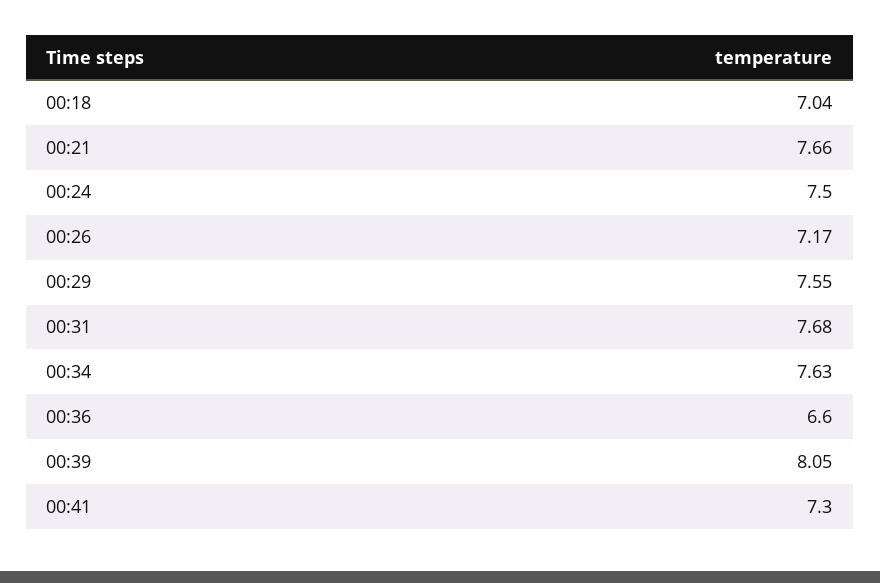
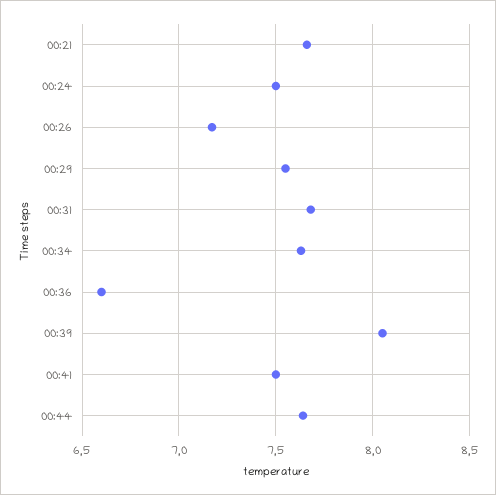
00:18: 7.04 -> none
00:41: 7.3 -> 7.5
00:44: none -> 7.65

